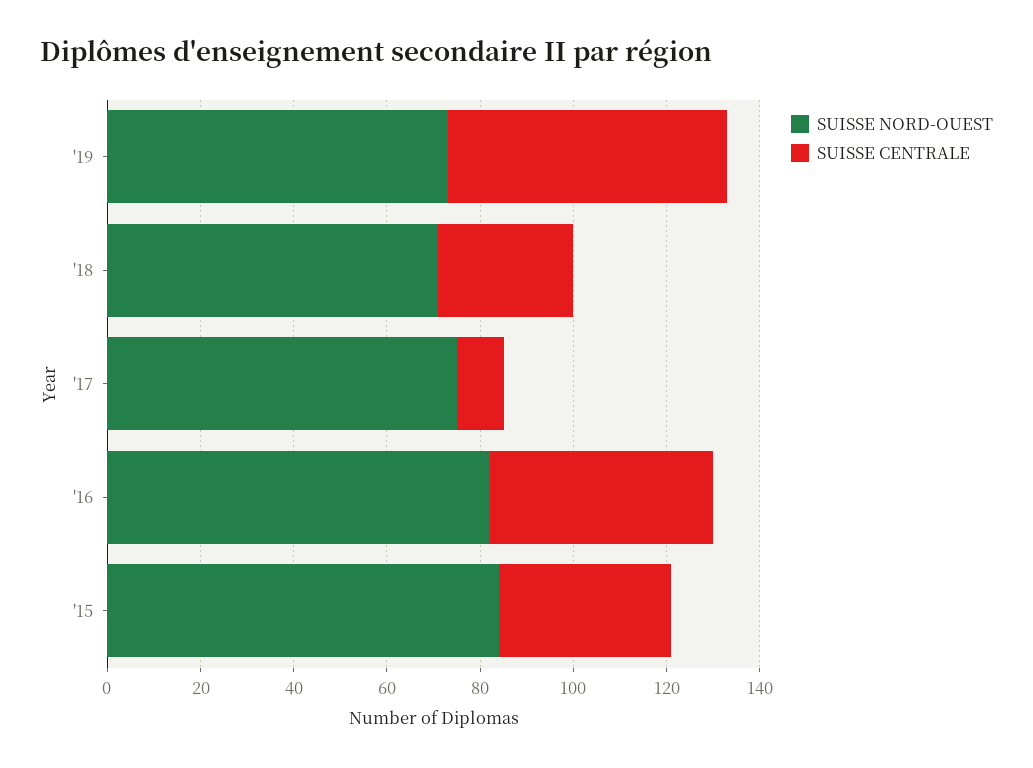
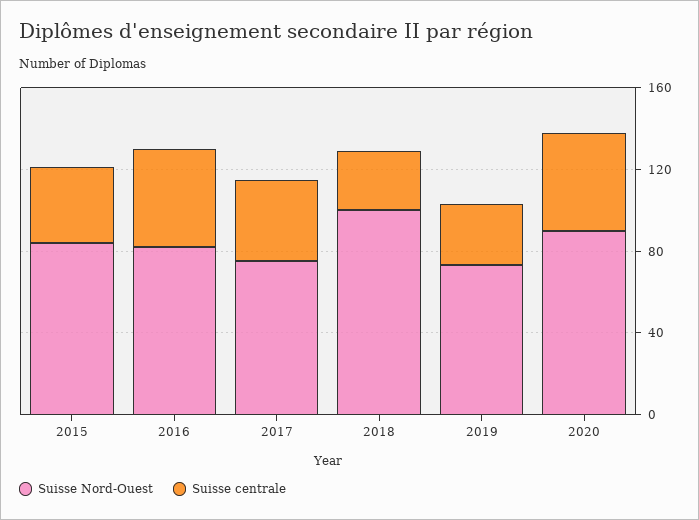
SUISSE CENTRALE, '19: 60 -> 30
SUISSE NORD-OUEST, '18: 70 -> 100
SUISSE CENTRALE, '17: 10 -> 40
SUISSE NORD-OUEST, 2020: none -> 90
SUISSE CENTRALE, 2020: none -> 50

